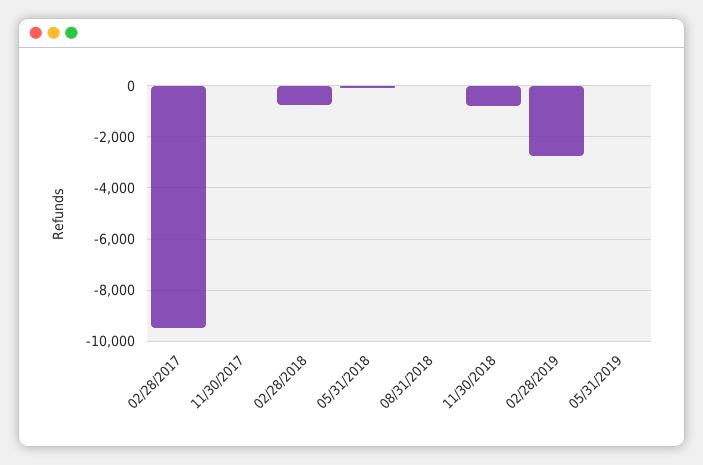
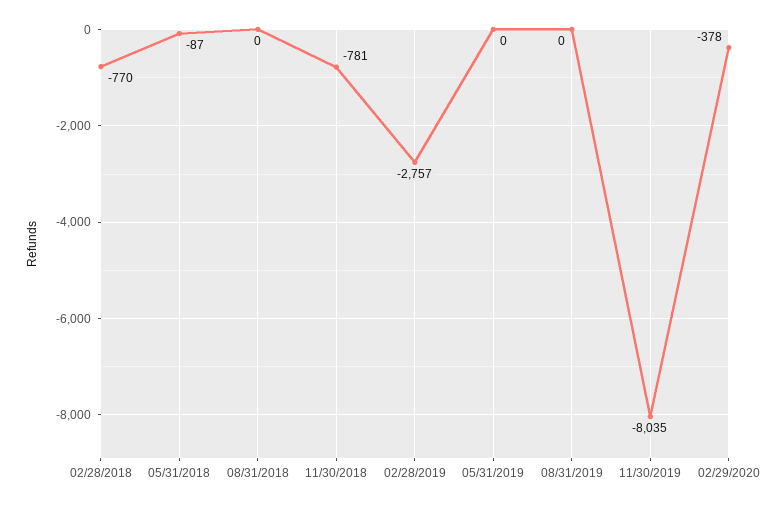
02/28/2017: -9500 -> none
11/30/2017: 0 -> none
08/31/2019: none -> 0
11/30/2019: none -> -8035
02/29/2020: none -> -378

